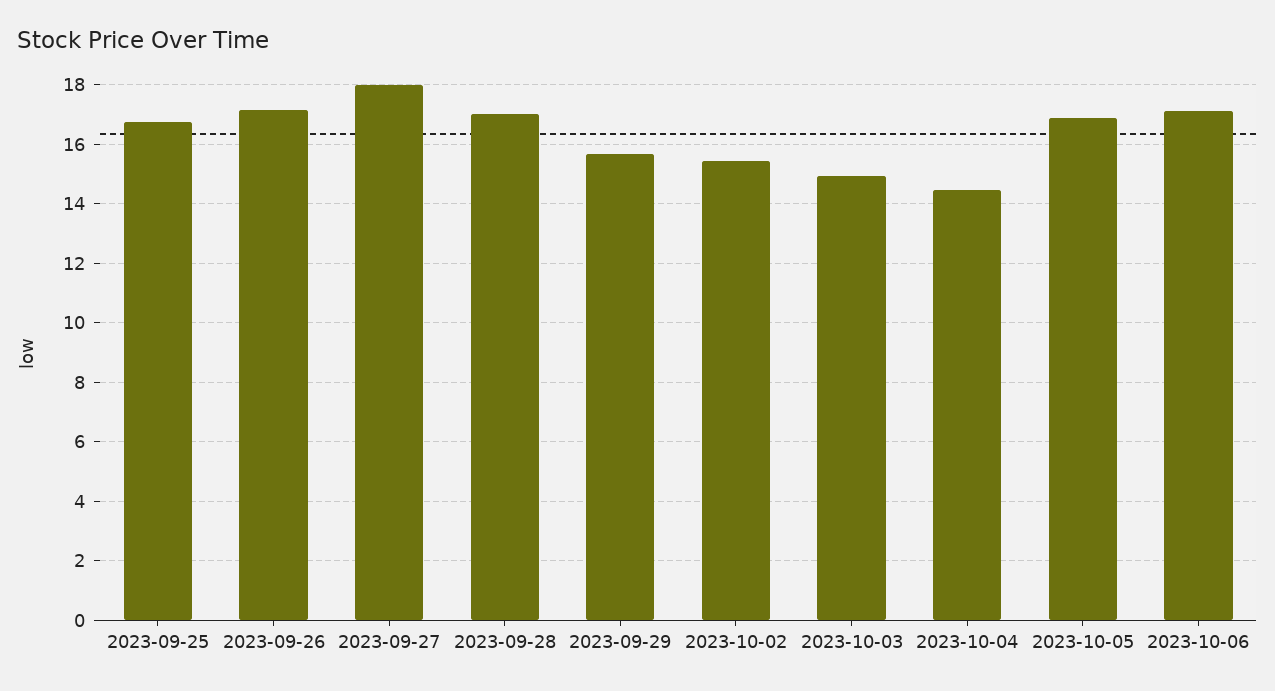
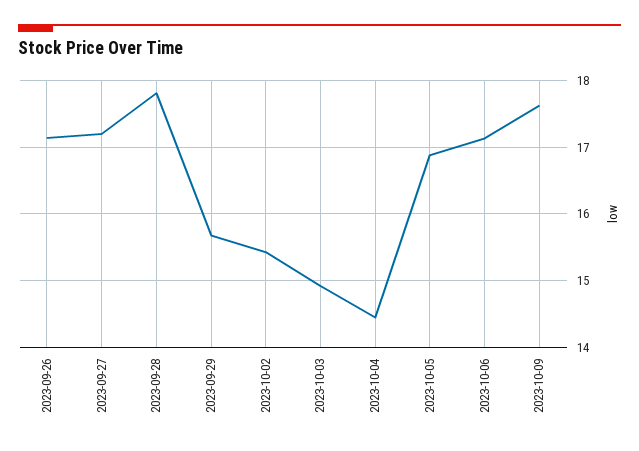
2023-09-25: 16.75 -> none
2023-09-27: 18 -> 17.2
2023-09-28: 17 -> 17.8
2023-10-09: none -> 17.6

